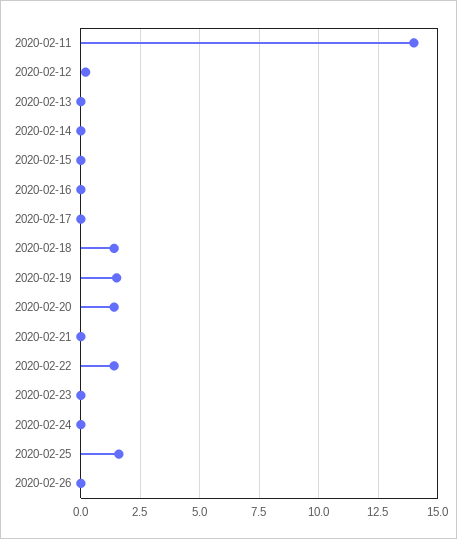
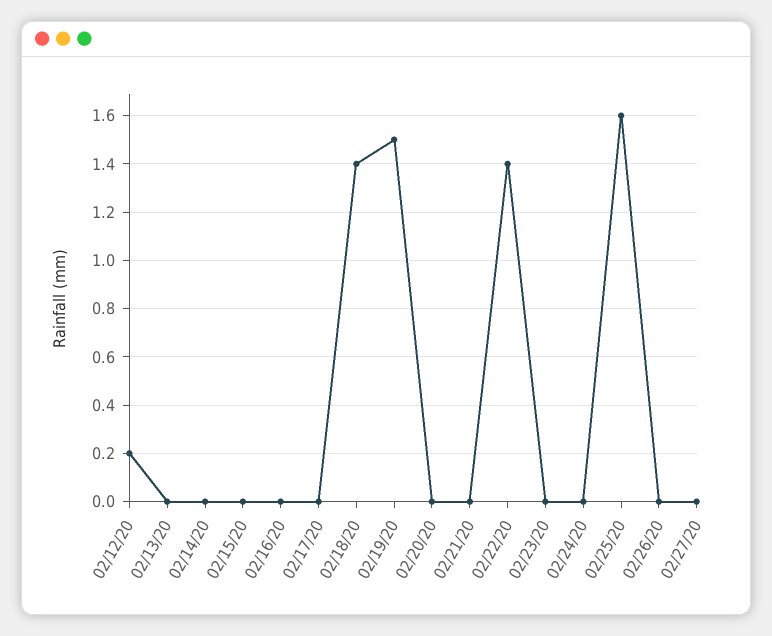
2020-02-11: 14 -> none
2020-02-20: 1.5 -> 0
02/27/20: none -> 0

